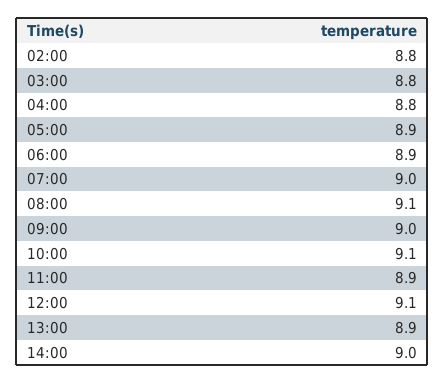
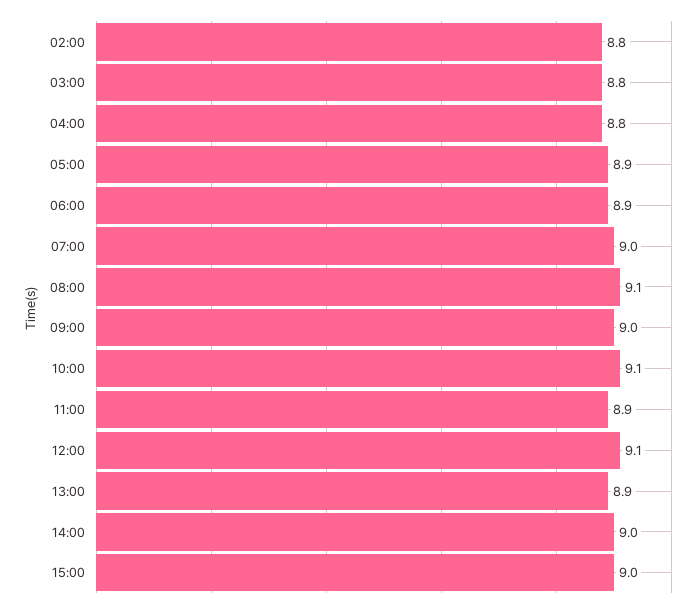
15:00: none -> 9

